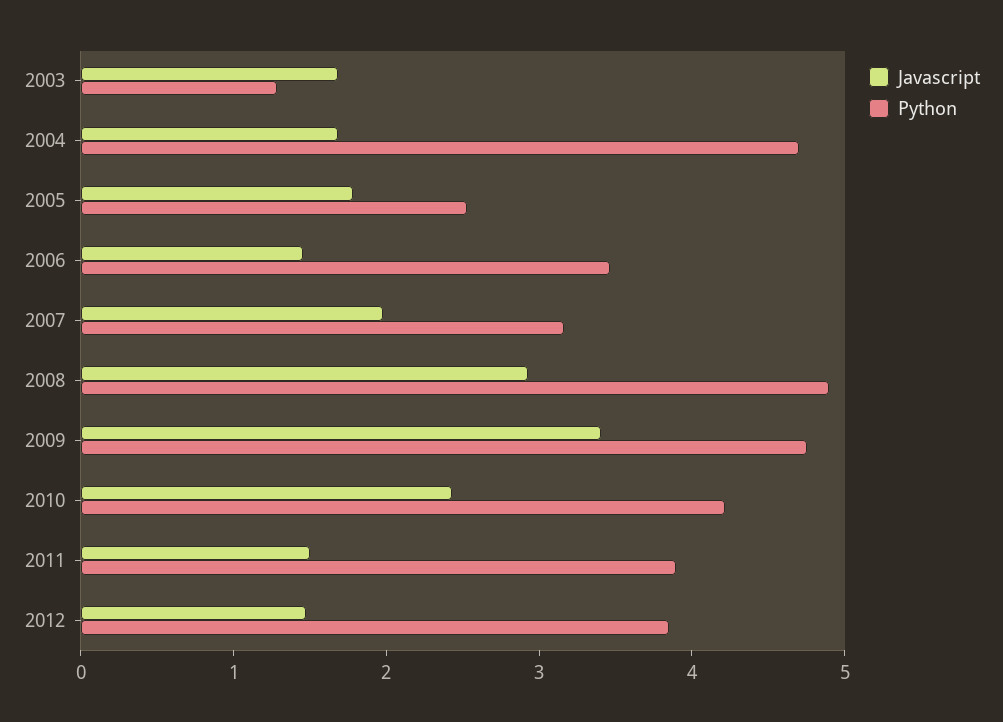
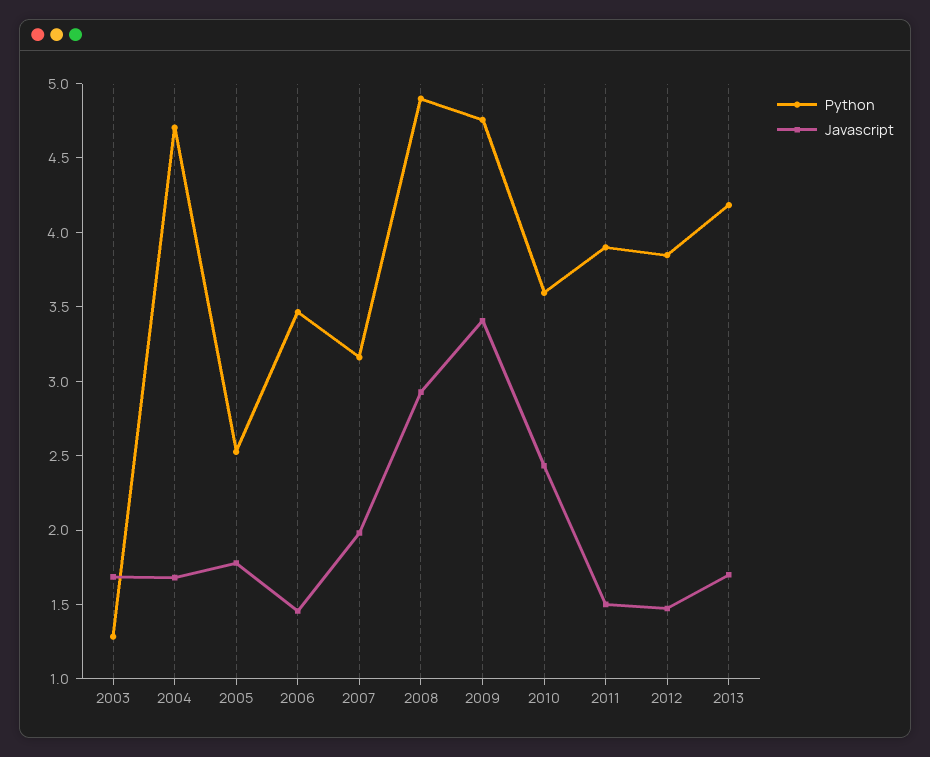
Python, 2010: 4.2 -> 3.6
Python, 2013: none -> 4.2
Javascript, 2013: none -> 1.7

